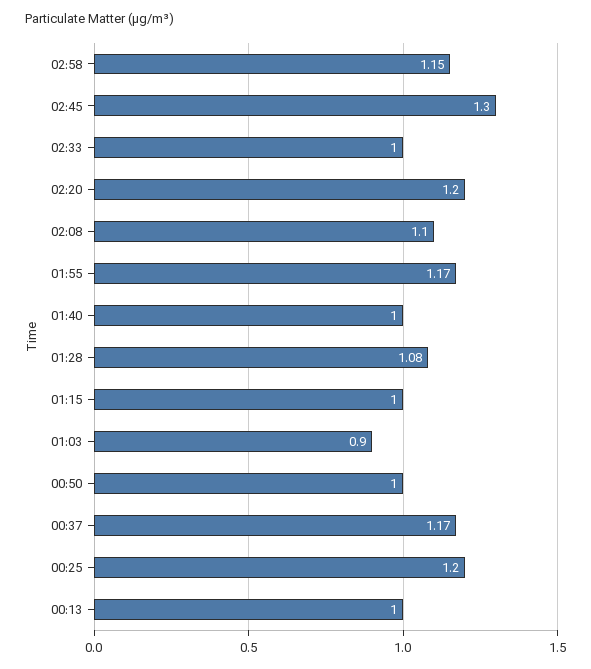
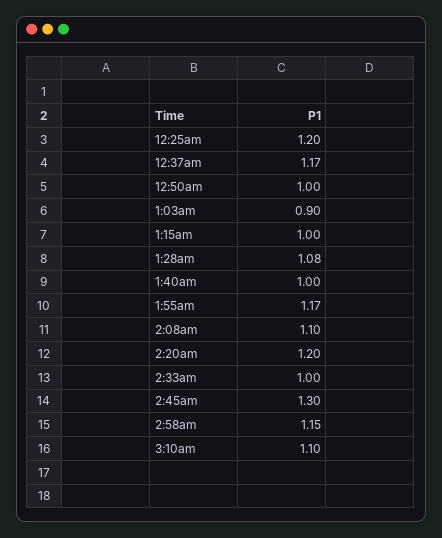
00:13: 1 -> none
3:10am: none -> 1.1

